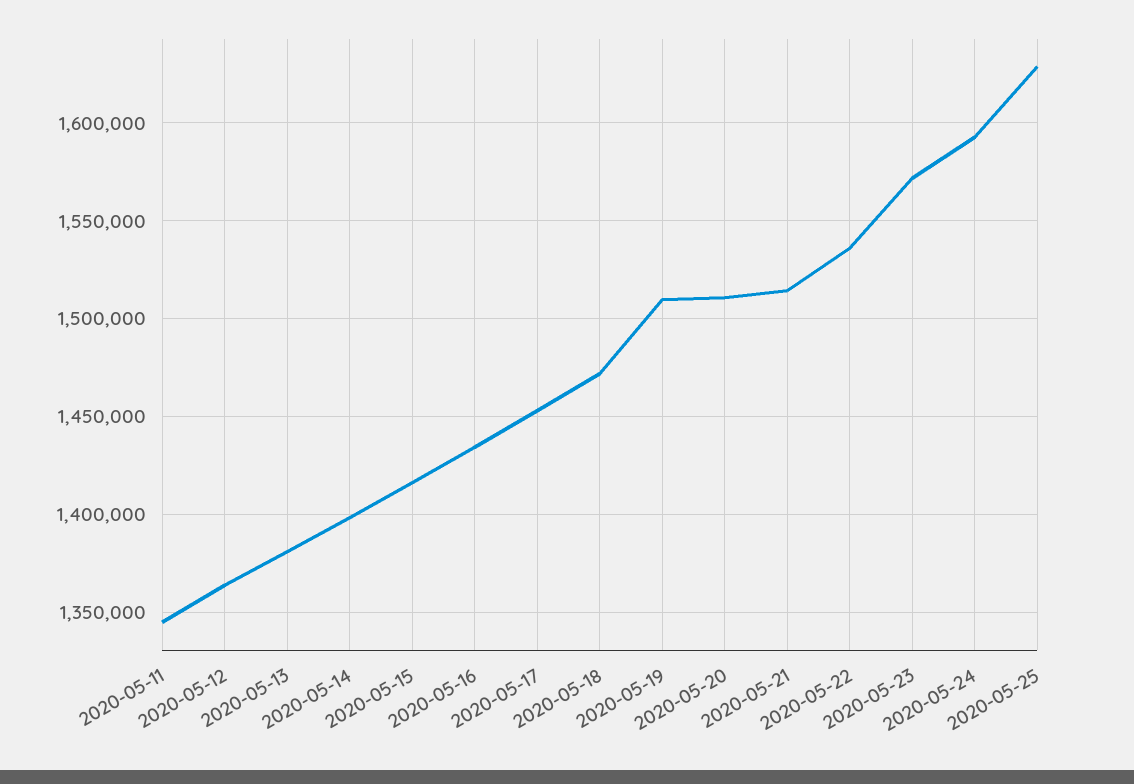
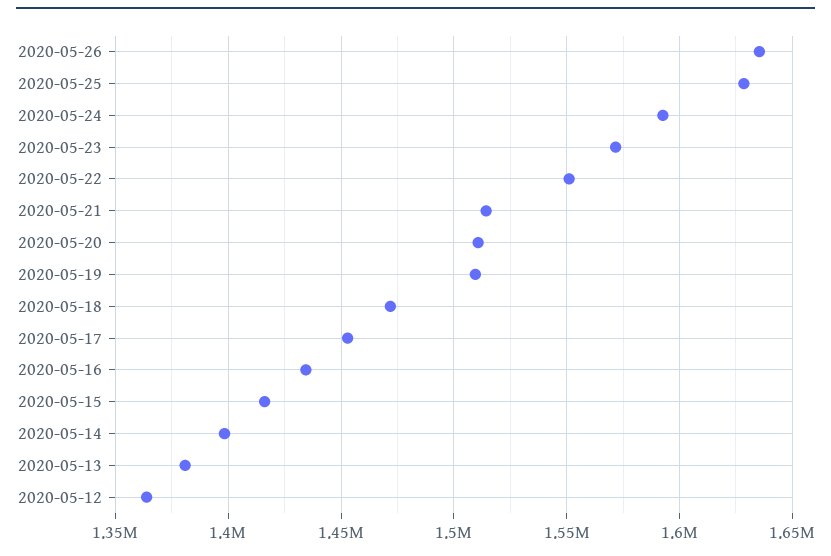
2020-05-11: 1345000 -> none
2020-05-22: 1535000 -> 1550000
2020-05-26: none -> 1635000

